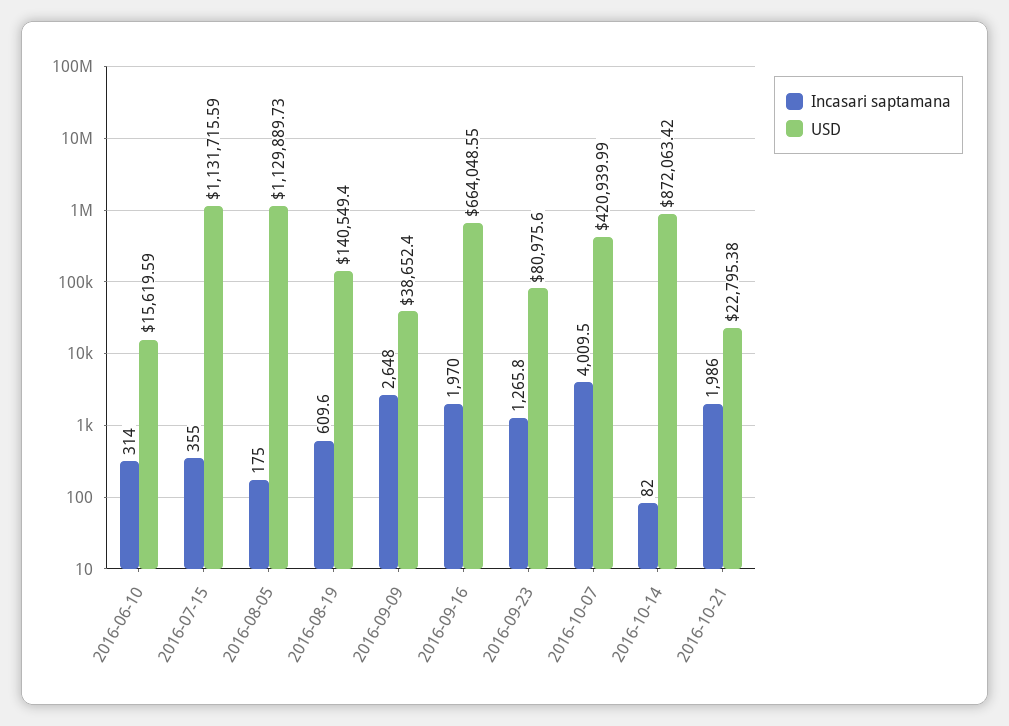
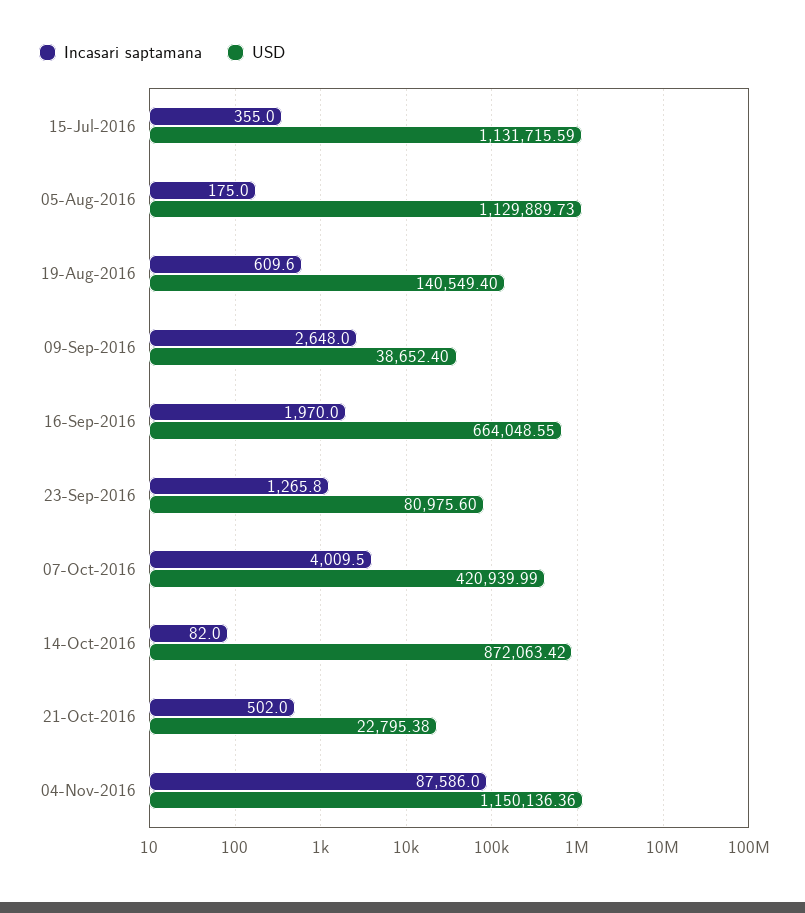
Incasari saptamana, 2016-06-10: 314 -> none
USD, 2016-06-10: 15619.59 -> none
Incasari saptamana, 2016-10-21: 1986 -> 502
Incasari saptamana, 04-Nov-2016: none -> 87586
USD, 04-Nov-2016: none -> 1150136.36

